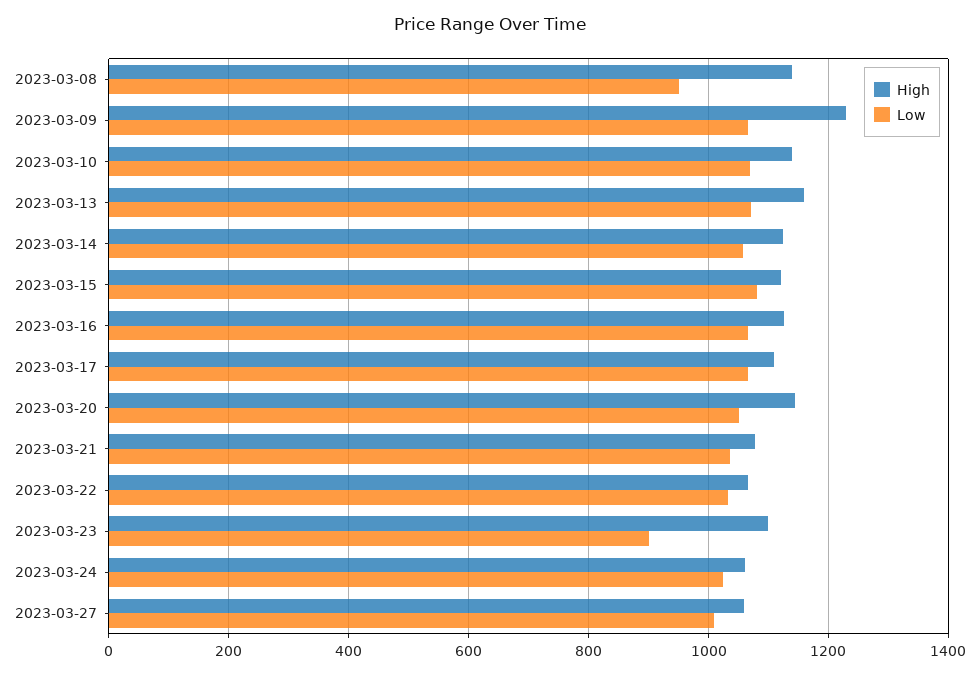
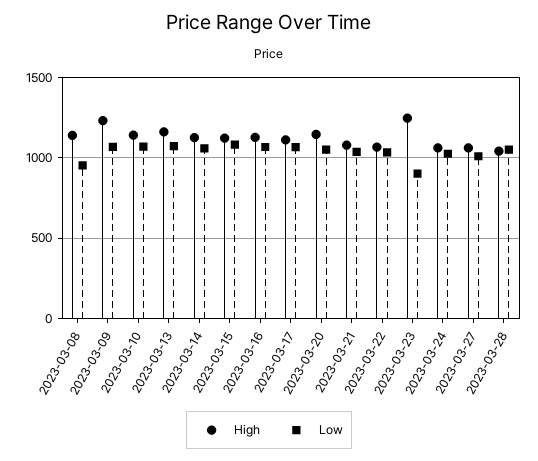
High, 2023-03-23: 1100 -> 1250
High, 2023-03-28: none -> 1050
Low, 2023-03-28: none -> 1050

